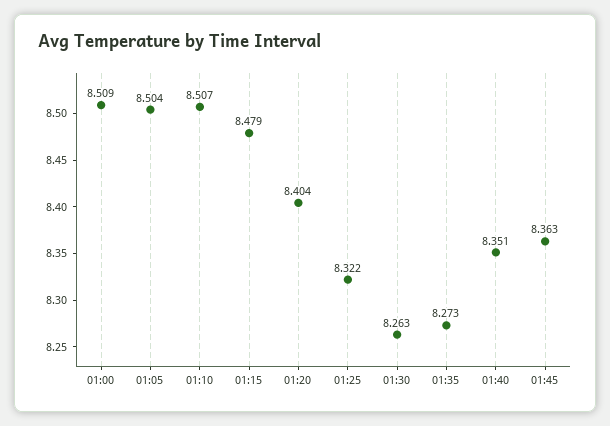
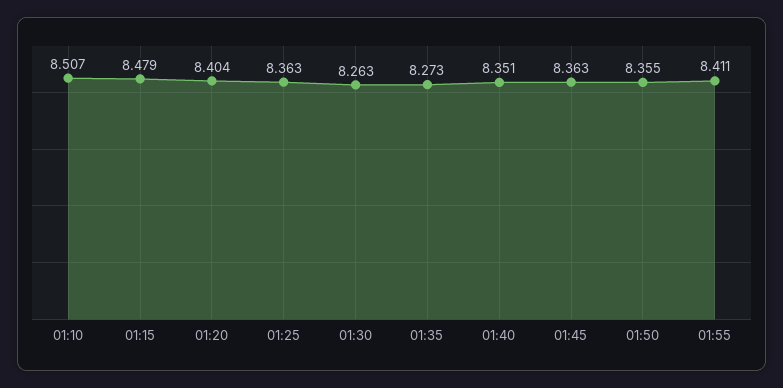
01:00: 8.509 -> none
01:05: 8.504 -> none
01:25: 8.322 -> 8.363
01:50: none -> 8.355
01:55: none -> 8.411

